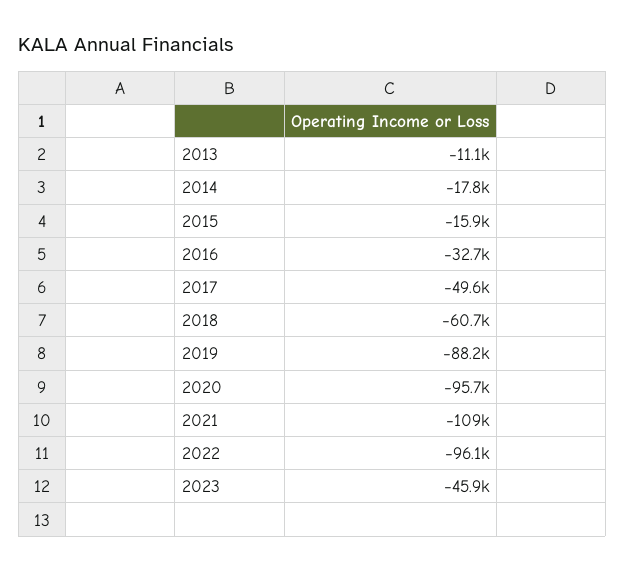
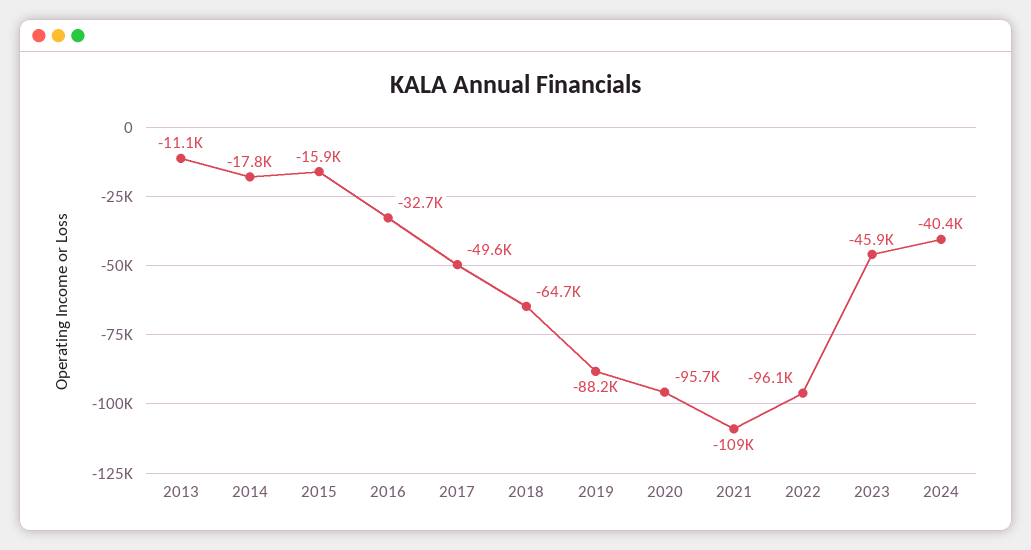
2018: -60700 -> -64700
2024: none -> -40400

